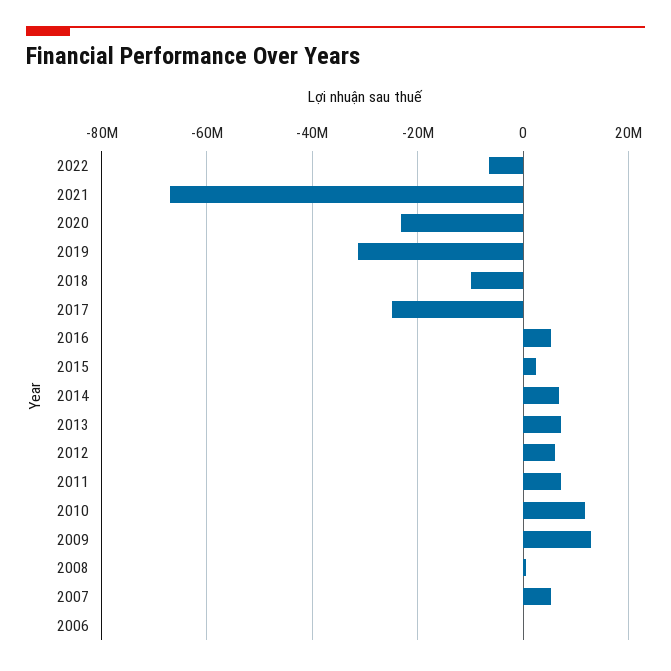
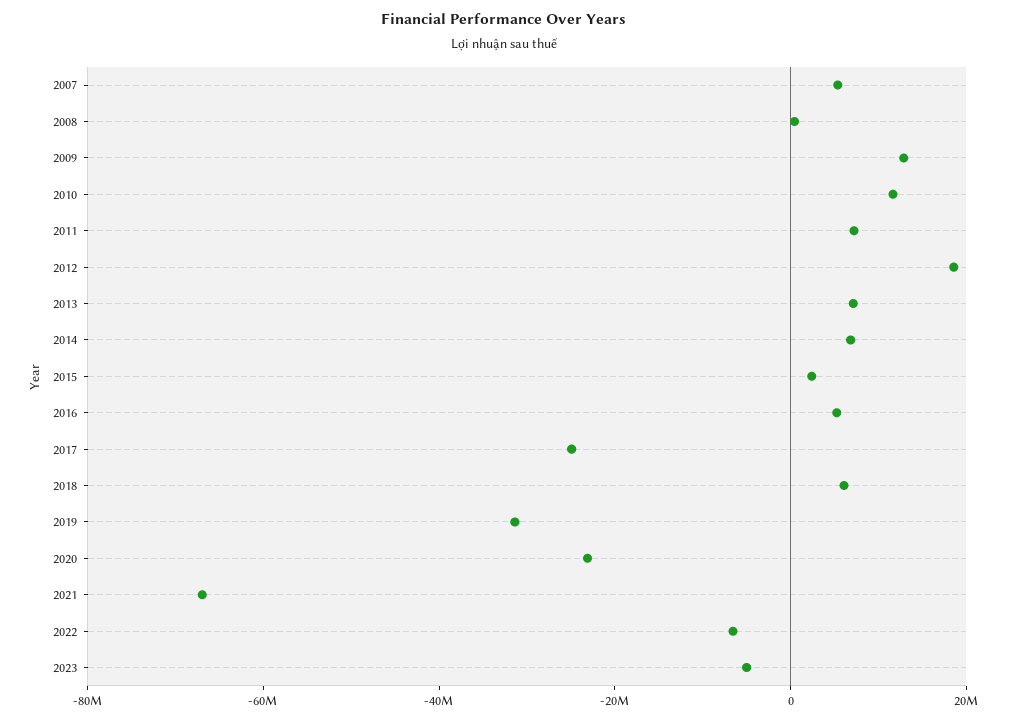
2018: -10000000 -> 5000000
2012: 6000000 -> 20000000
2006: 0 -> none
2023: none -> -5000000

